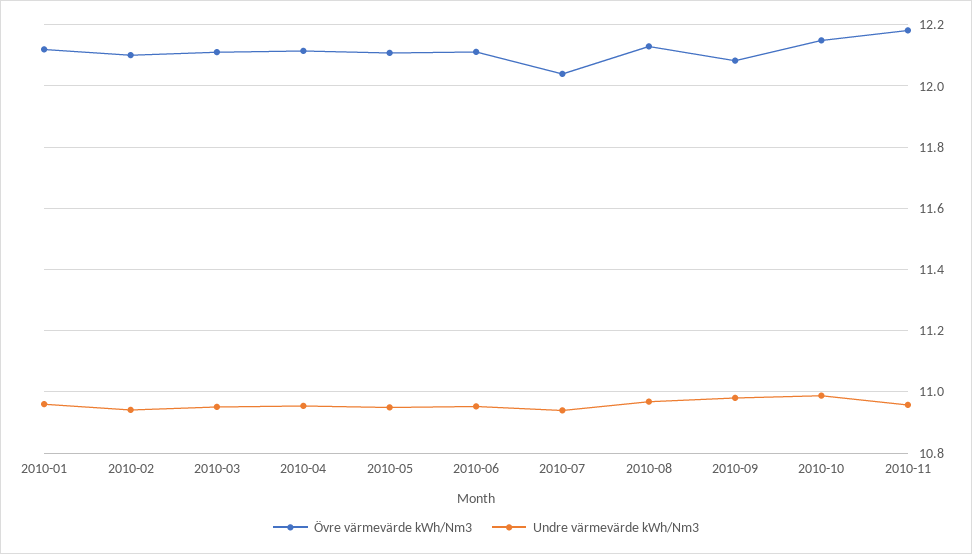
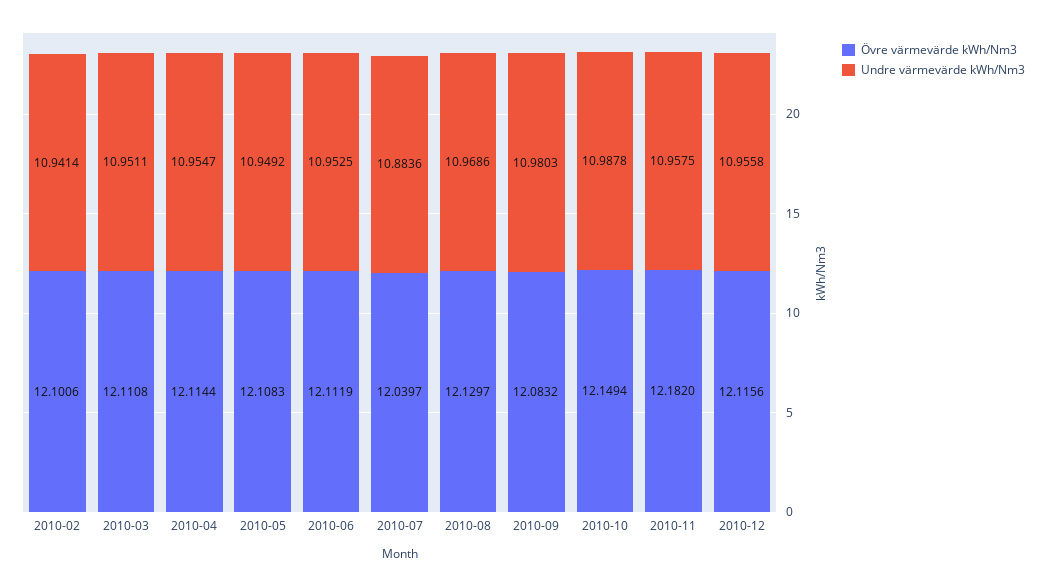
Övre värmevärde kWh/Nm3, 2010-01: 12.12 -> none
Undre värmevärde kWh/Nm3, 2010-01: 10.96 -> none
Undre värmevärde kWh/Nm3, 2010-07: 10.94 -> 10.8836
Övre värmevärde kWh/Nm3, 2010-12: none -> 12.1156
Undre värmevärde kWh/Nm3, 2010-12: none -> 10.9558

